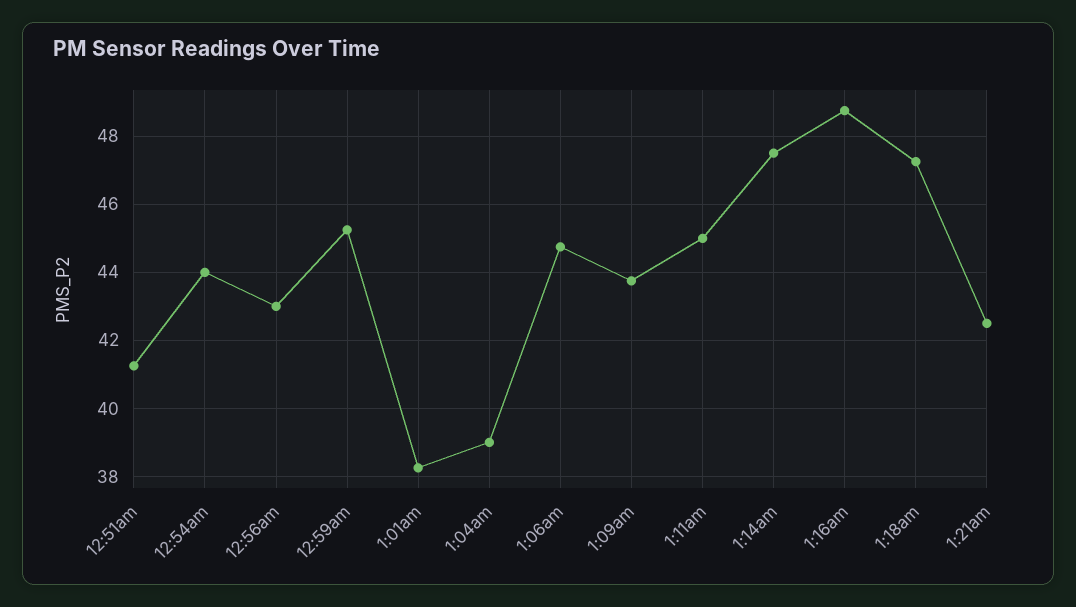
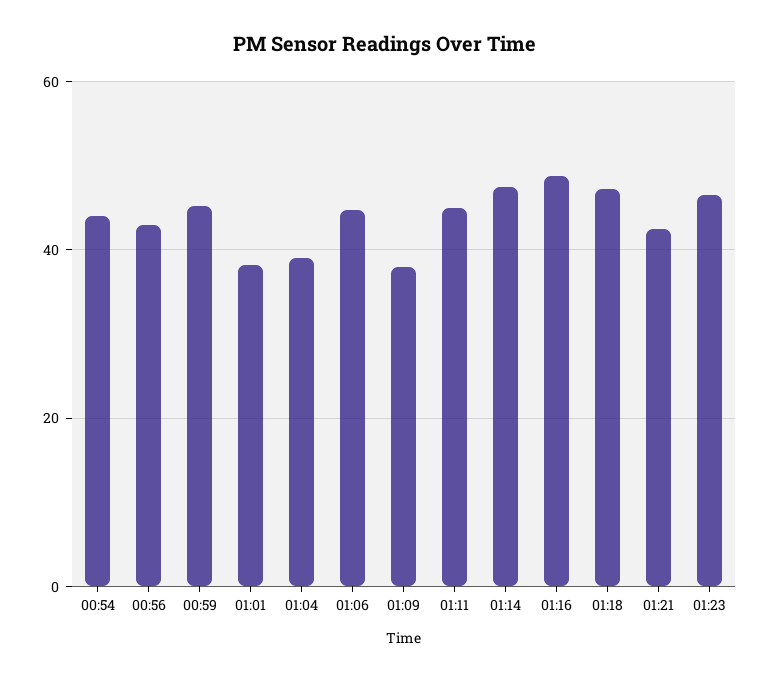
12:51am: 41.2 -> none
1:09am: 43.8 -> 38
01:23: none -> 46

